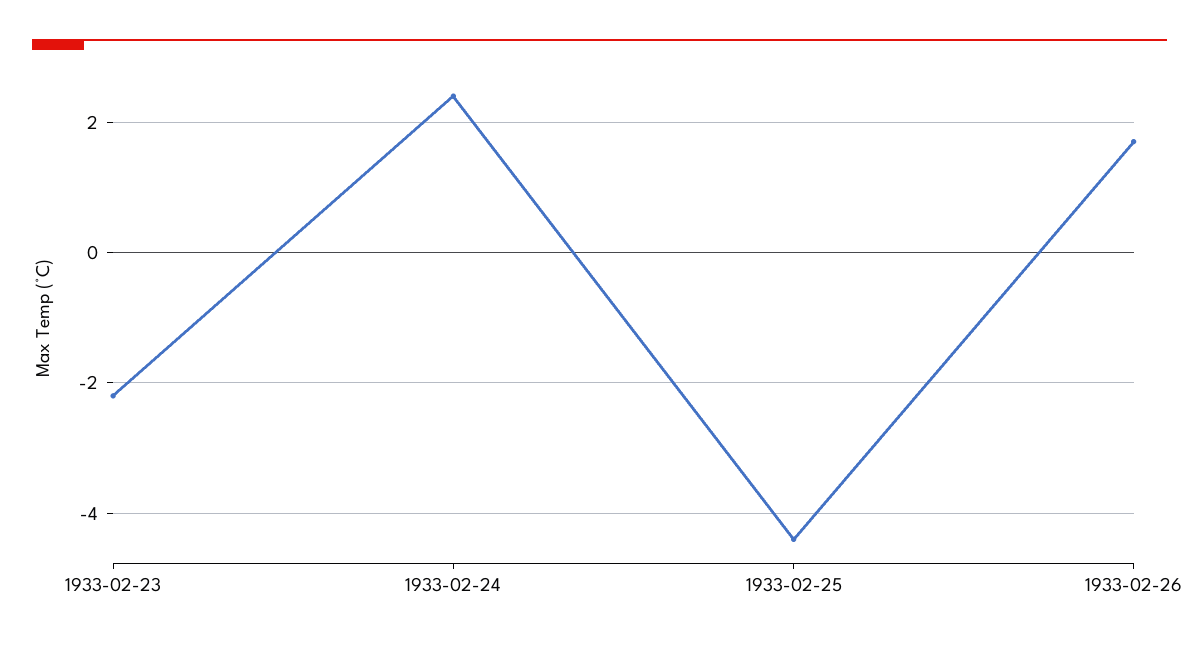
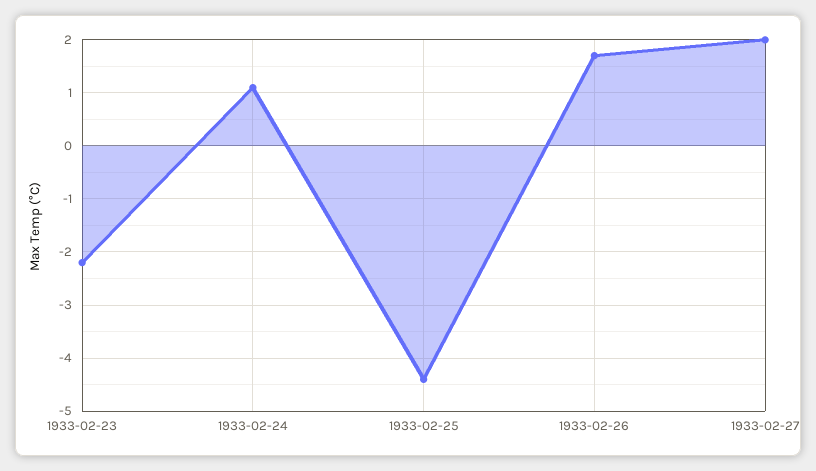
1933-02-24: 2.5 -> 1
1933-02-27: none -> 2

